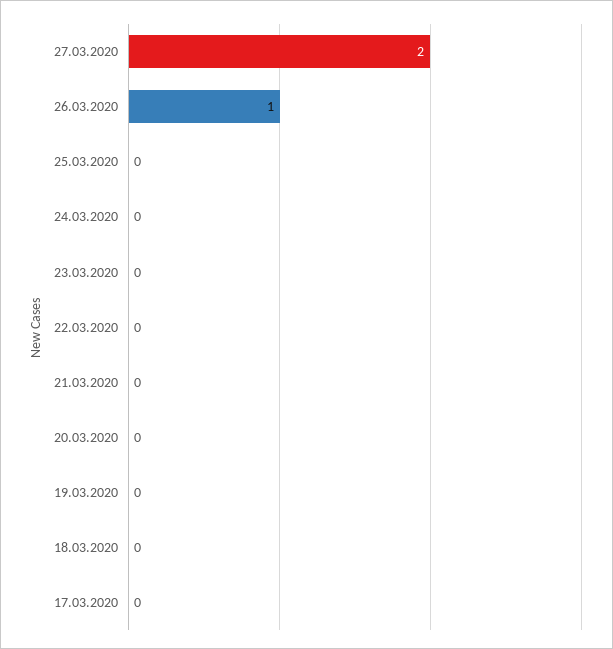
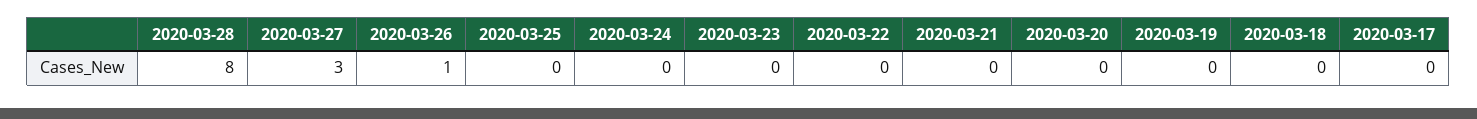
27.03.2020: 2 -> 3
2020-03-28: none -> 8

